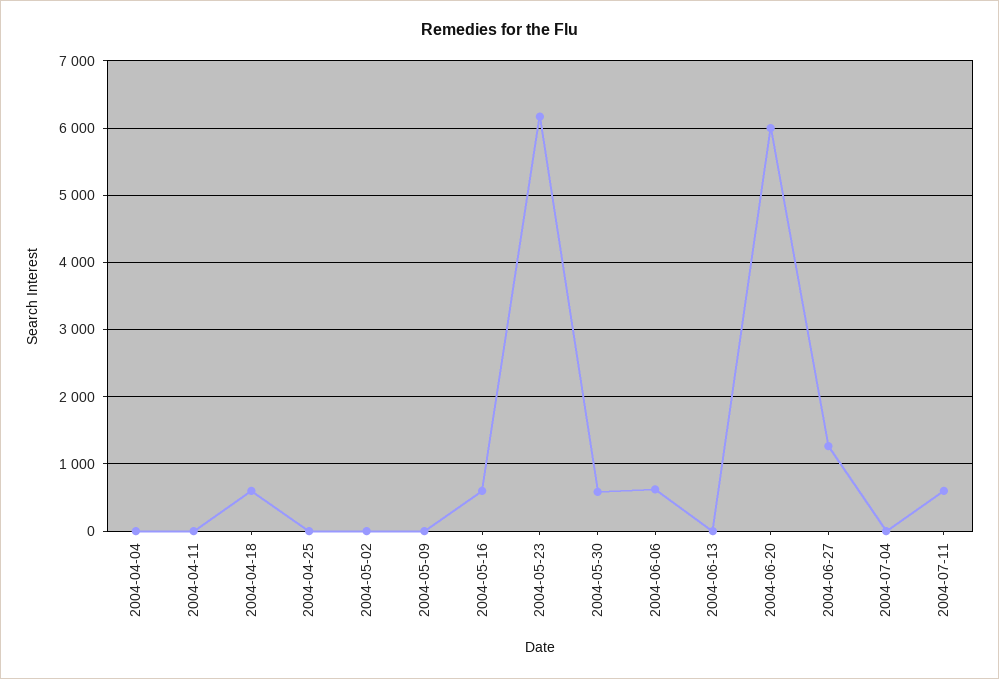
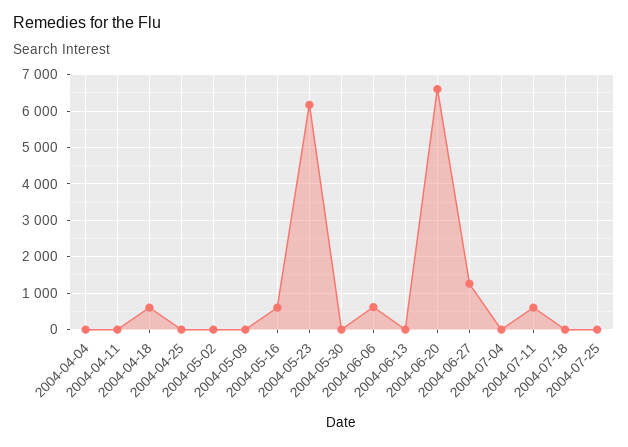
2004-05-30: 600 -> 0
2004-06-20: 6000 -> 6600
2004-07-18: none -> 0
2004-07-25: none -> 0

